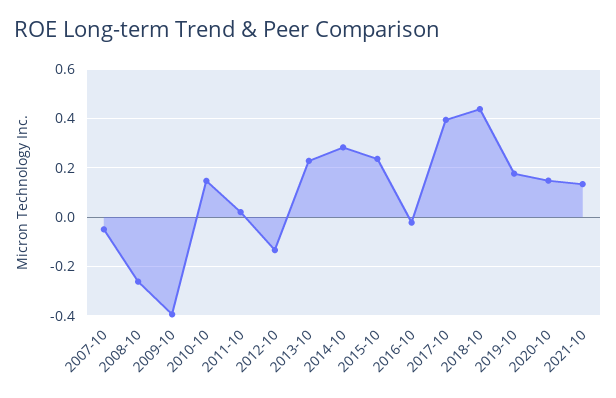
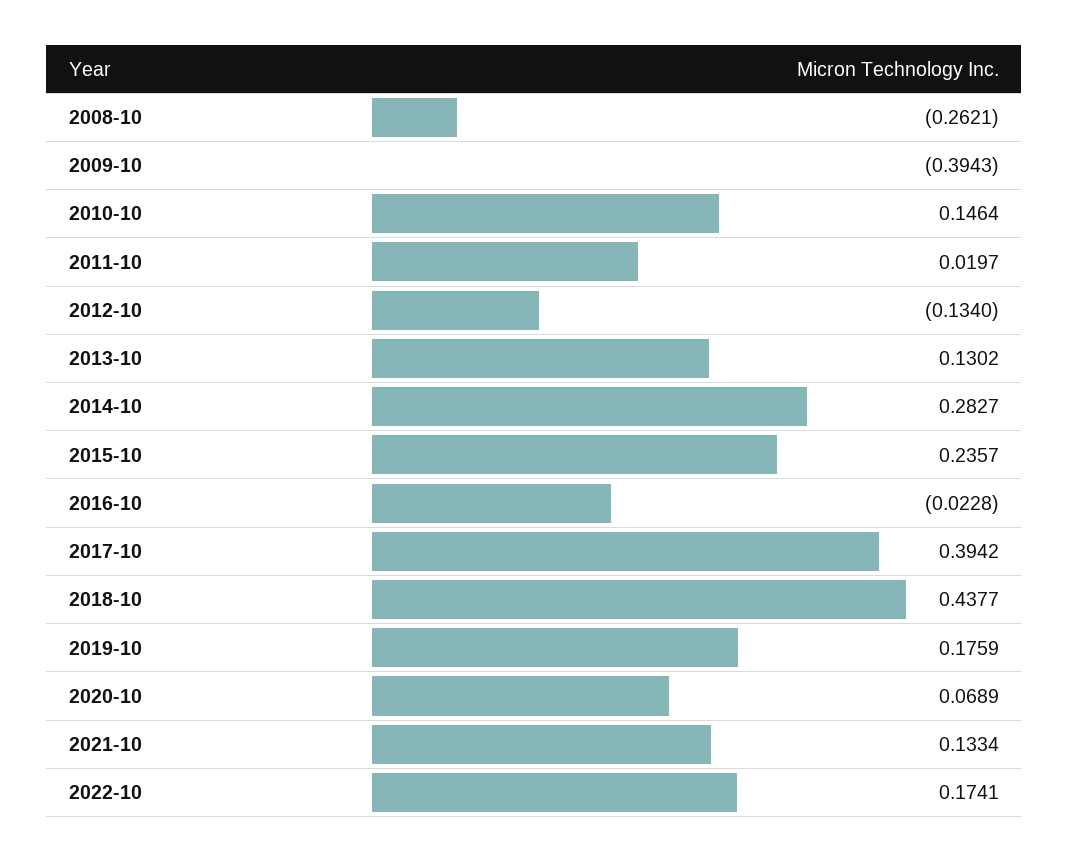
2007-10: -0.05 -> none
2013-10: 0.225 -> 0.1302
2020-10: 0.15 -> 0.0689
2022-10: none -> 0.1741

